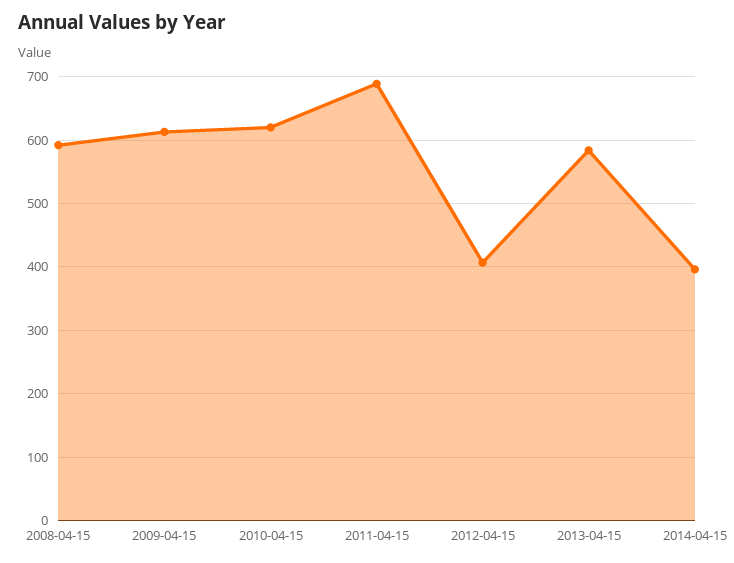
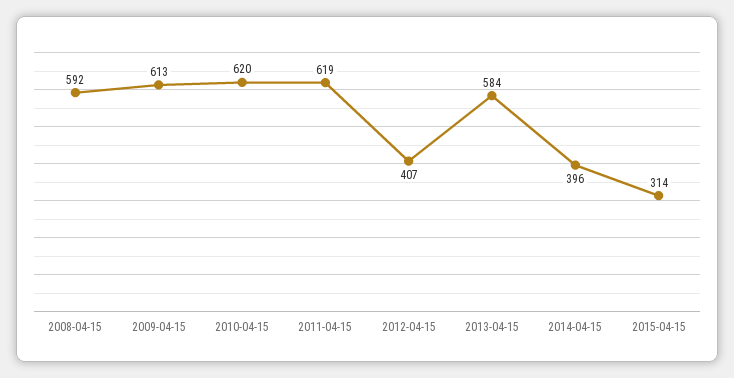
2011-04-15: 690 -> 619
2015-04-15: none -> 314

